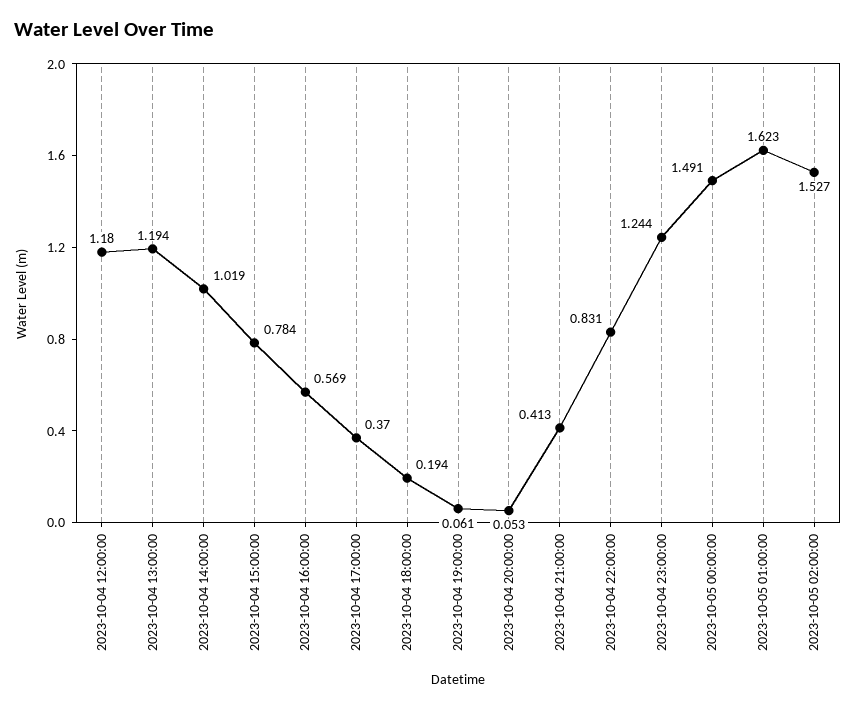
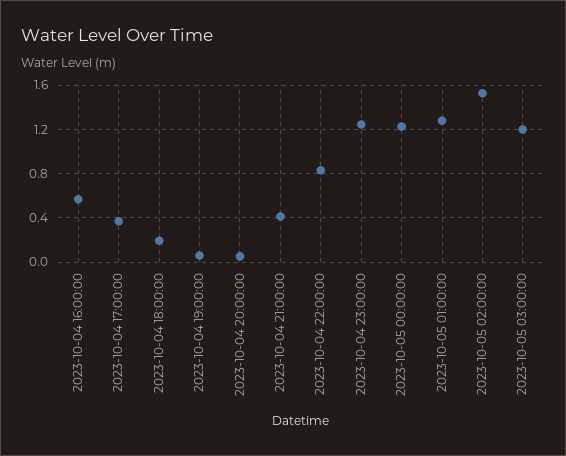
2023-10-04 12:00:00: 1.18 -> none
2023-10-04 13:00:00: 1.194 -> none
2023-10-04 14:00:00: 1.019 -> none
2023-10-04 15:00:00: 0.784 -> none
2023-10-05 00:00:00: 1.491 -> 1.2
2023-10-05 01:00:00: 1.623 -> 1.3
2023-10-05 03:00:00: none -> 1.2

